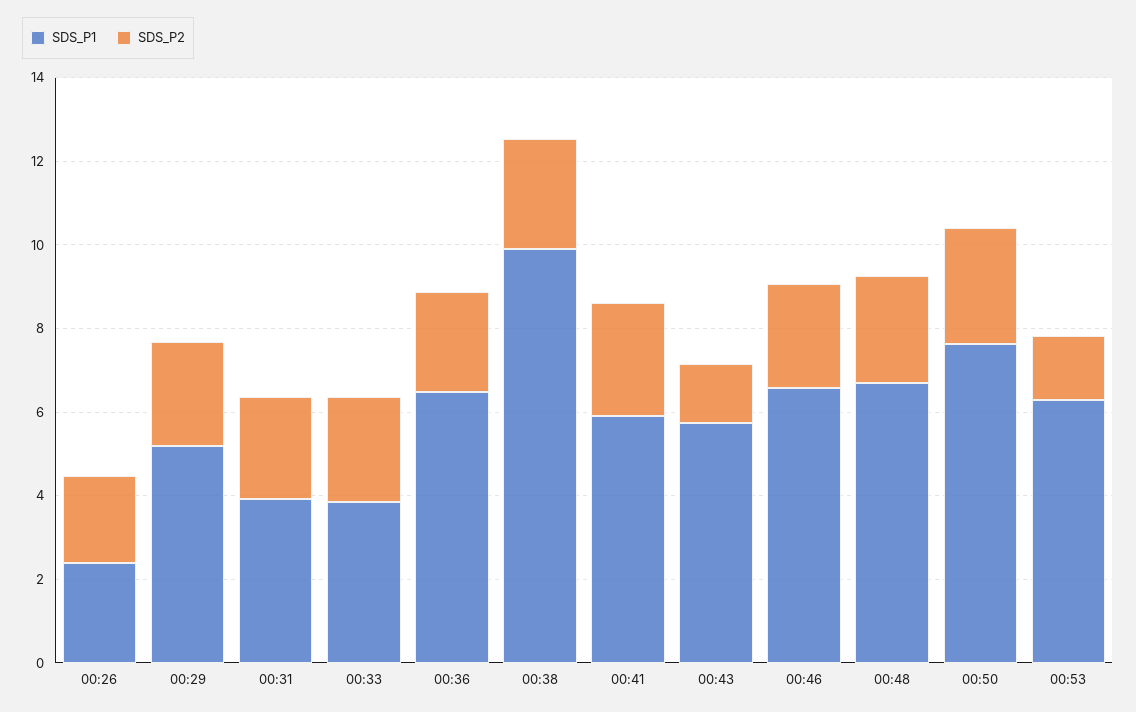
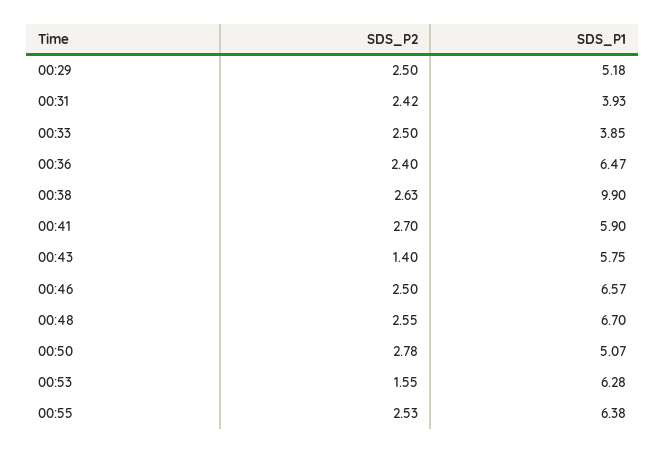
SDS_P1, 00:26: 2.5 -> none
SDS_P2, 00:26: 2 -> none
SDS_P1, 00:50: 7.5 -> 5.07
SDS_P2, 00:55: none -> 2.53
SDS_P1, 00:55: none -> 6.38

